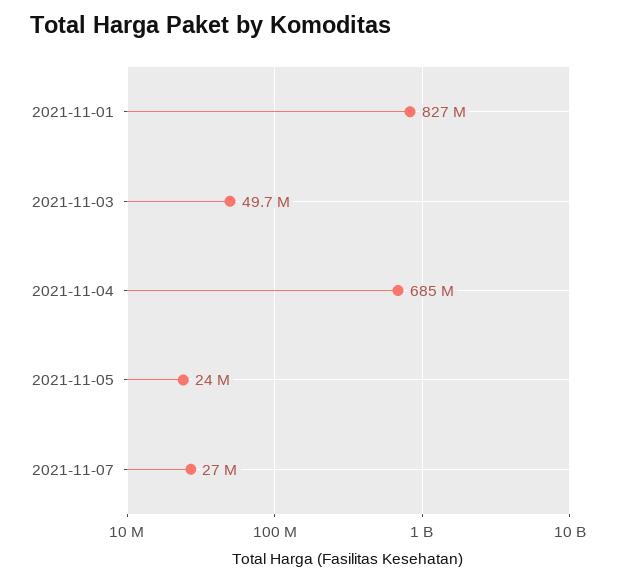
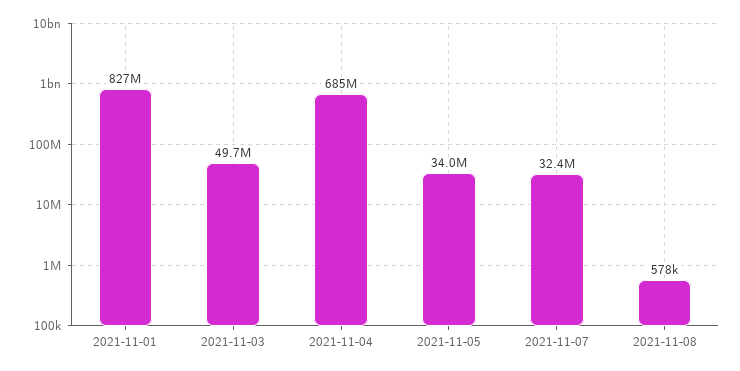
2021-11-05: 24000000 -> 34000000
2021-11-07: 27000000 -> 32400000
2021-11-08: none -> 578000

